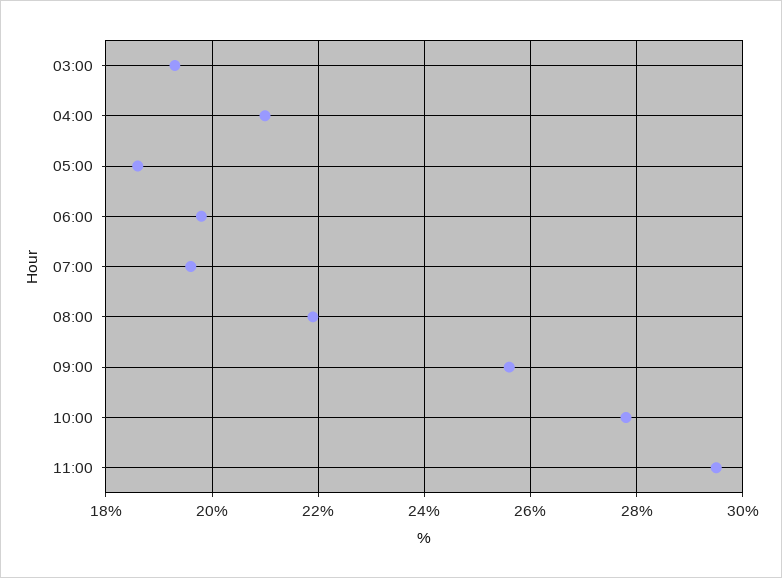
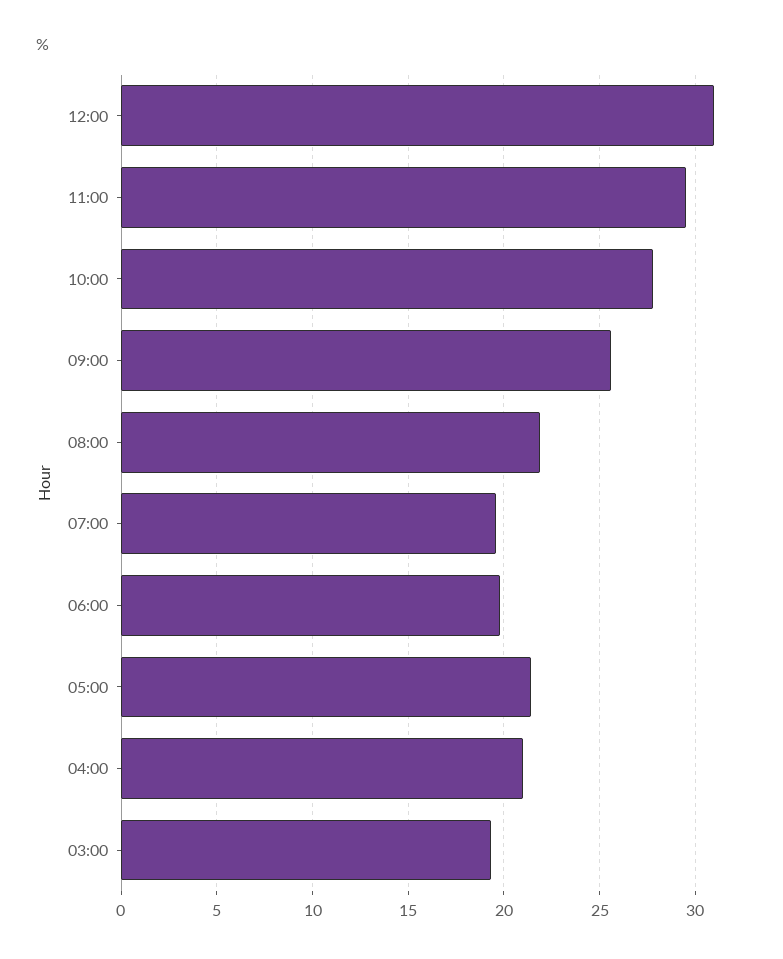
05:00: 18.5 -> 21.5
12:00: none -> 31

